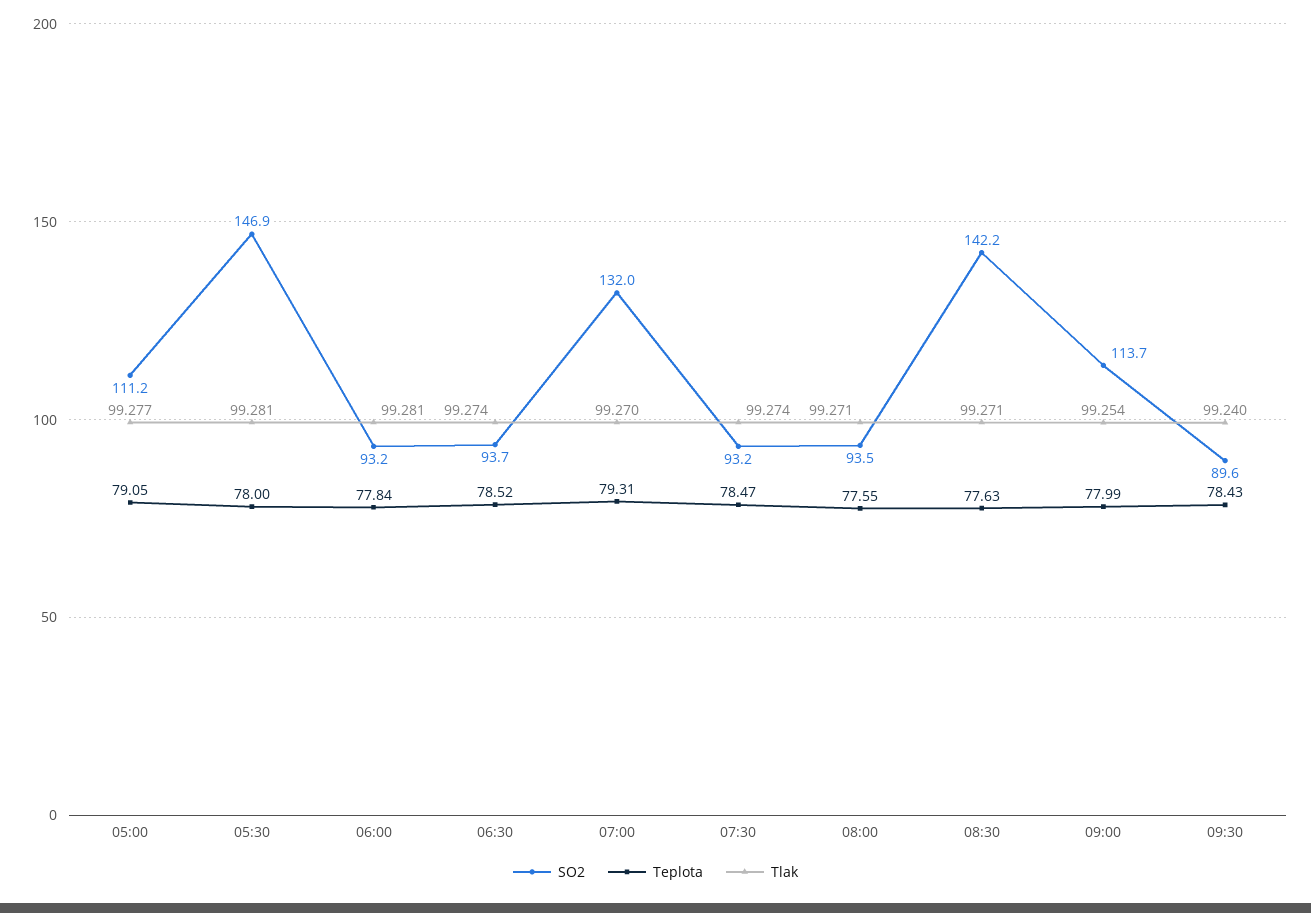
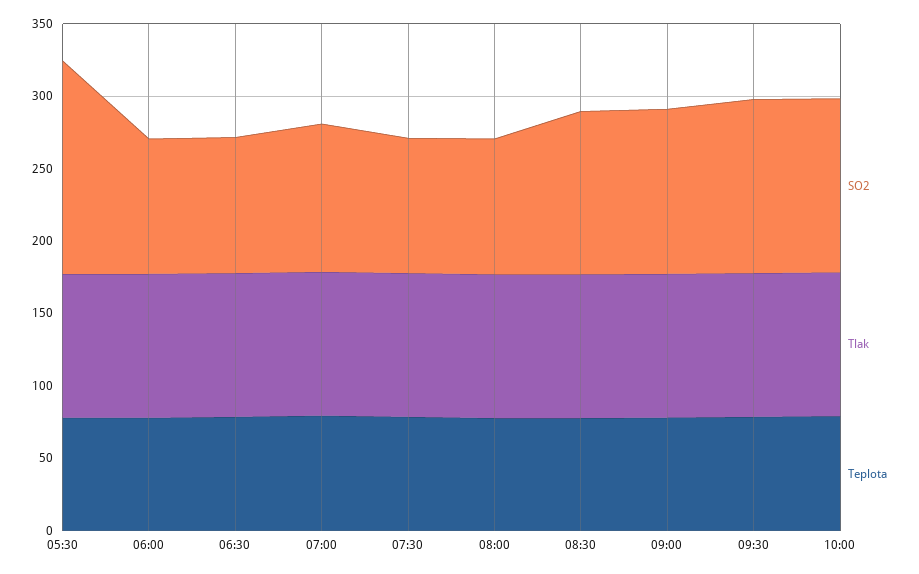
SO2, 05:00: 111.2 -> none
Teplota, 05:00: 79.05 -> none
Tlak, 05:00: 99.277 -> none
SO2, 07:00: 132 -> 100
SO2, 08:30: 142.2 -> 110
SO2, 09:30: 89.6 -> 120
SO2, 10:00: none -> 120
Tlak, 10:00: none -> 100
Teplota, 10:00: none -> 80

